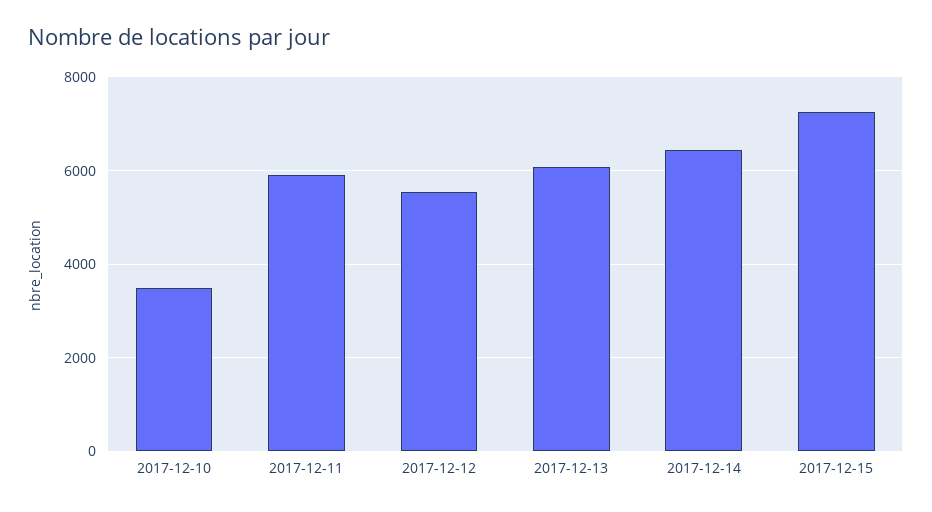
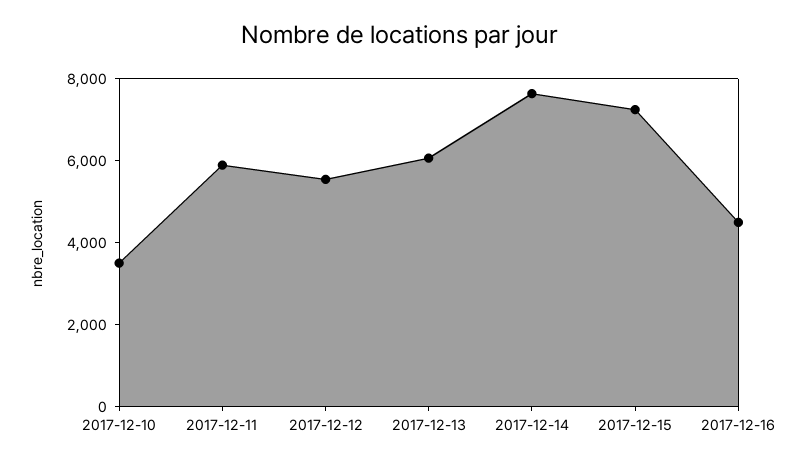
2017-12-14: 6400 -> 7500
2017-12-16: none -> 4500

